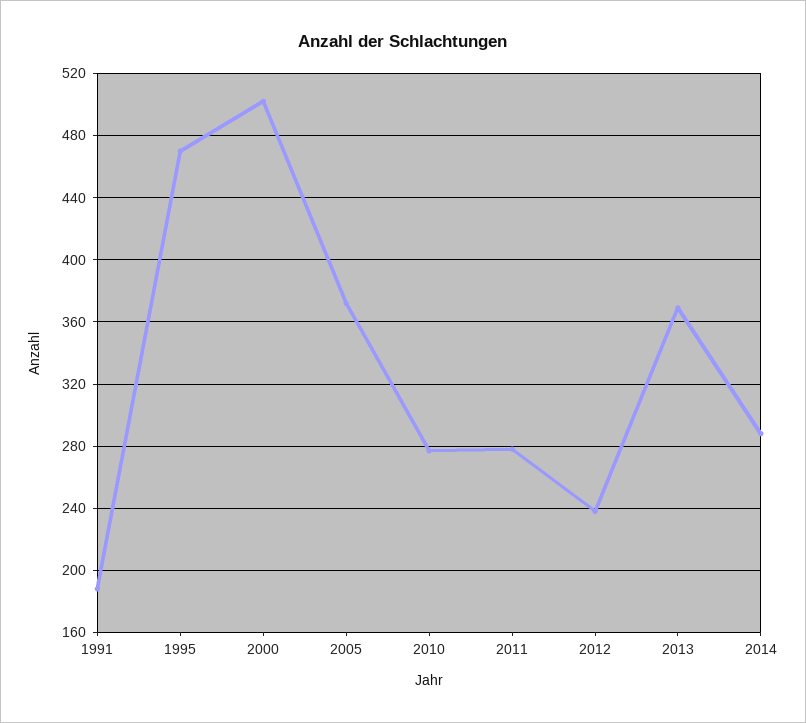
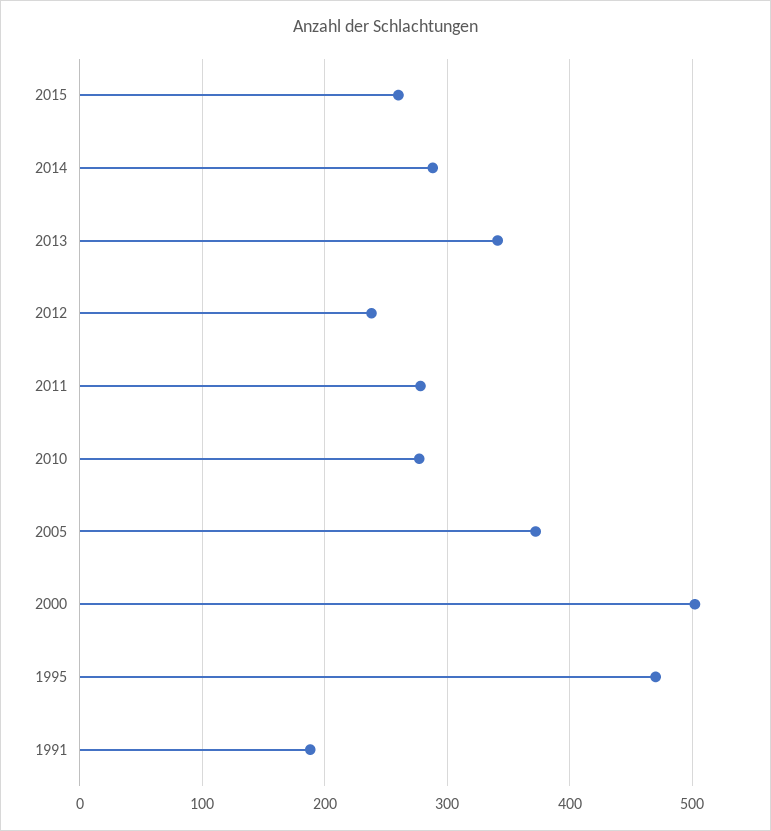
2013: 370 -> 340
2015: none -> 260

